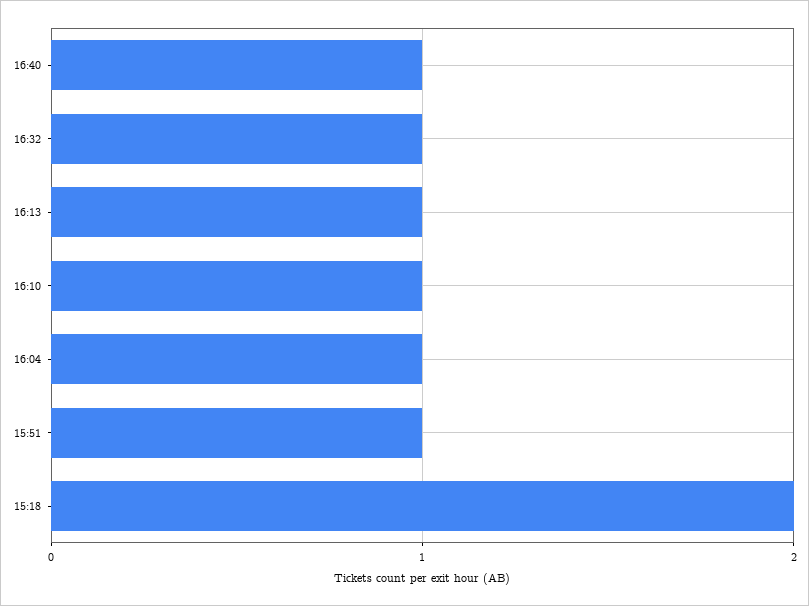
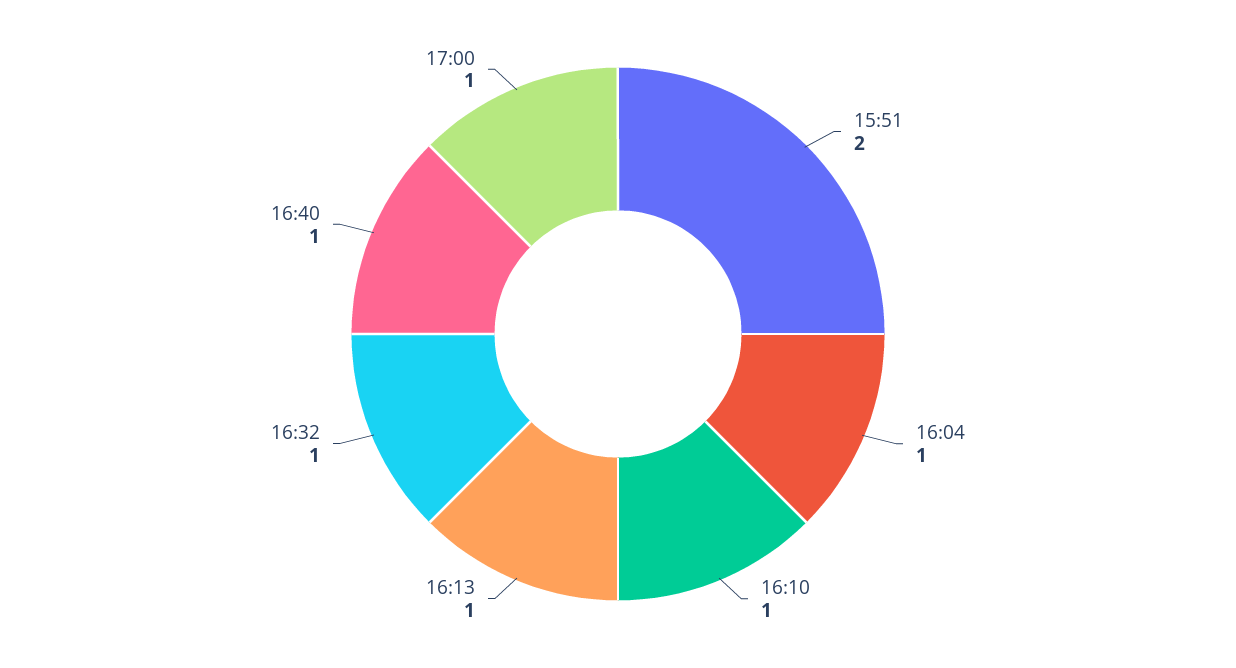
15:51: 1 -> 2
15:18: 2 -> none
17:00: none -> 1

